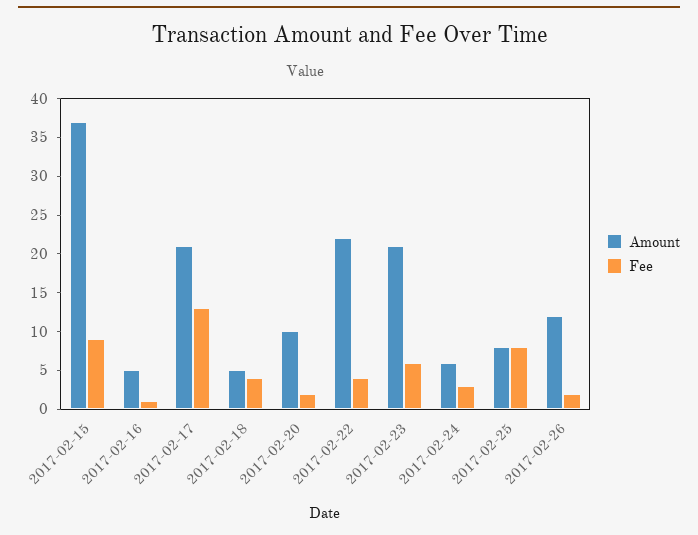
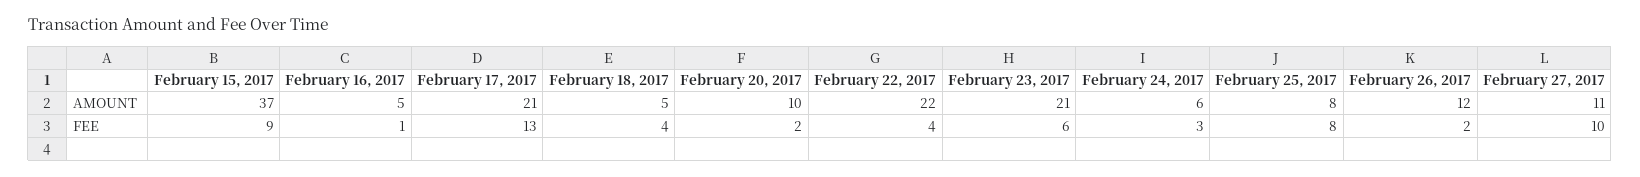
Amount, February 27, 2017: none -> 11
Fee, February 27, 2017: none -> 10

